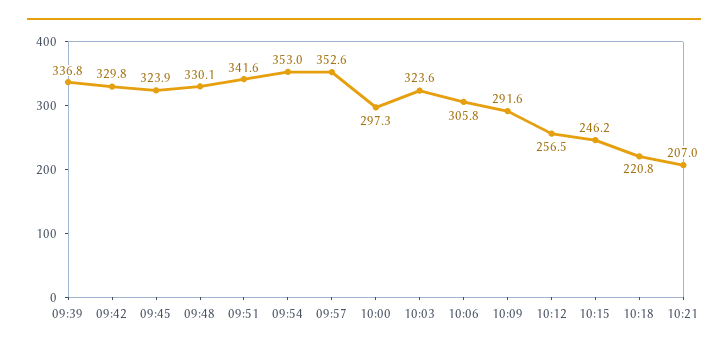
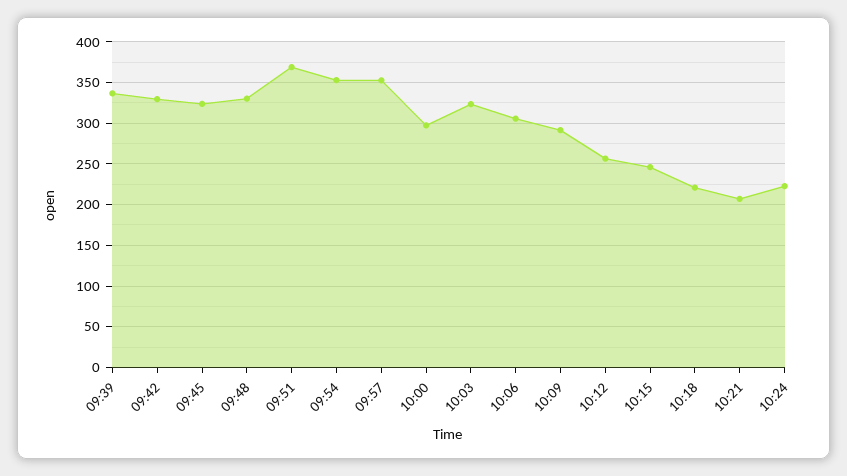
09:51: 341.6 -> 370
10:24: none -> 220

